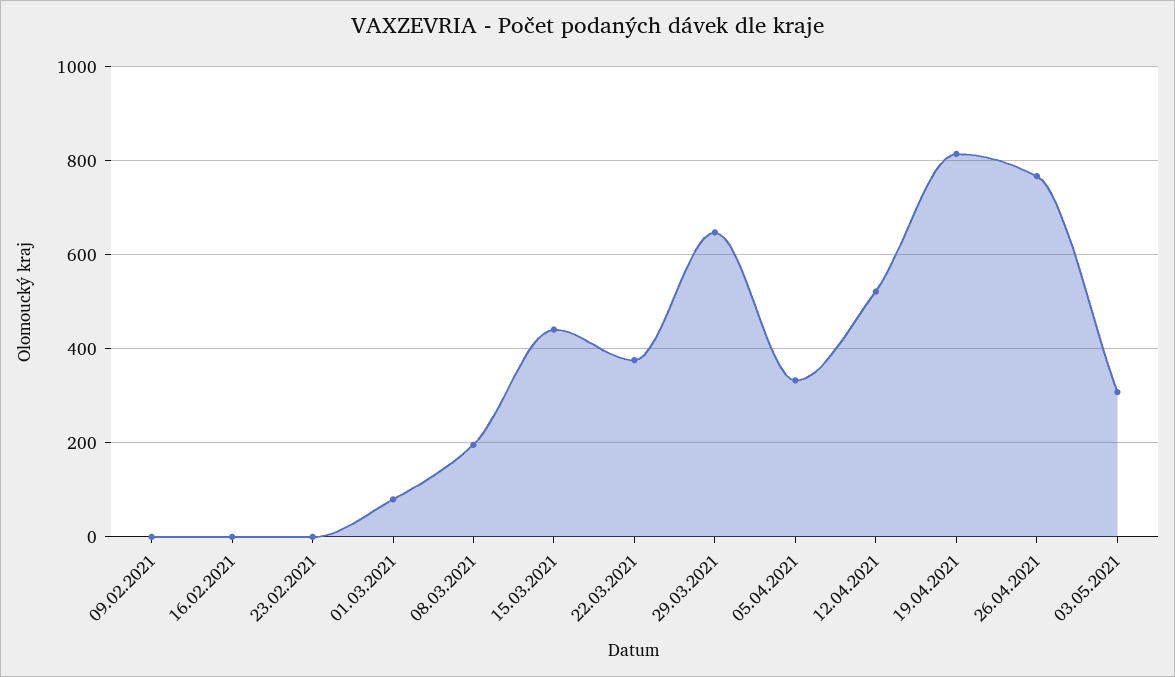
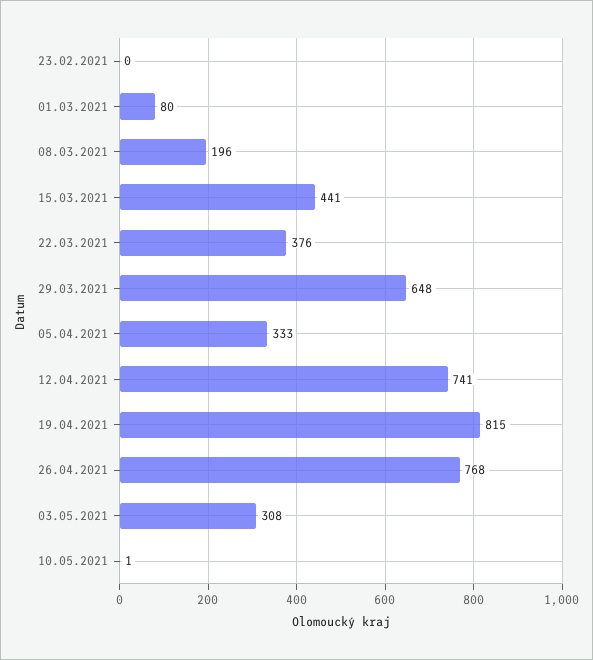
09.02.2021: 0 -> none
16.02.2021: 0 -> none
12.04.2021: 520 -> 741
10.05.2021: none -> 1

